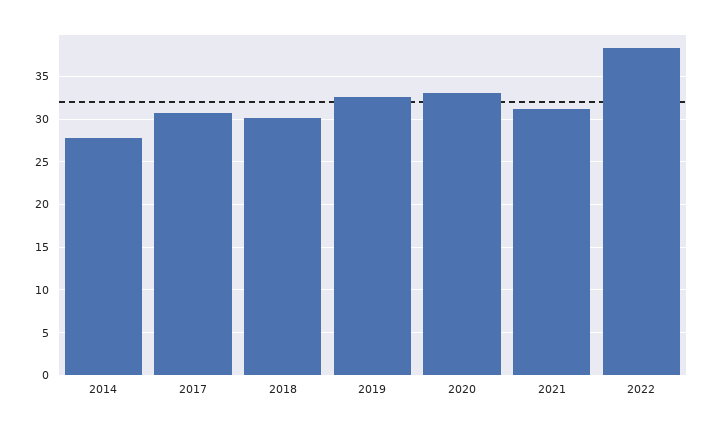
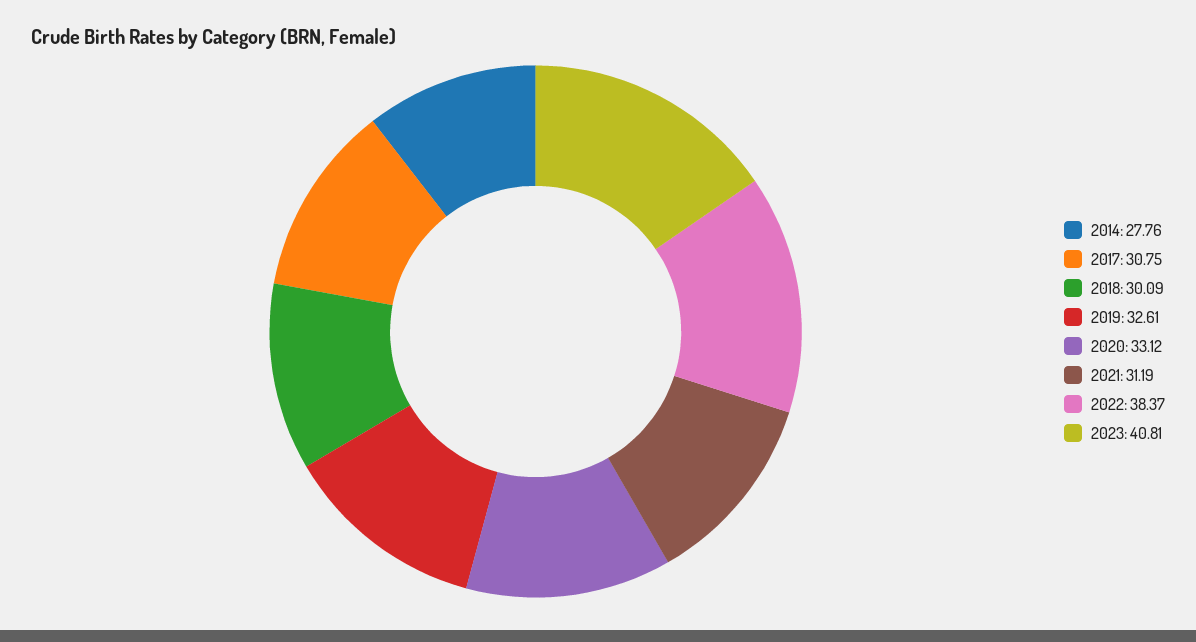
2023: none -> 40.81

